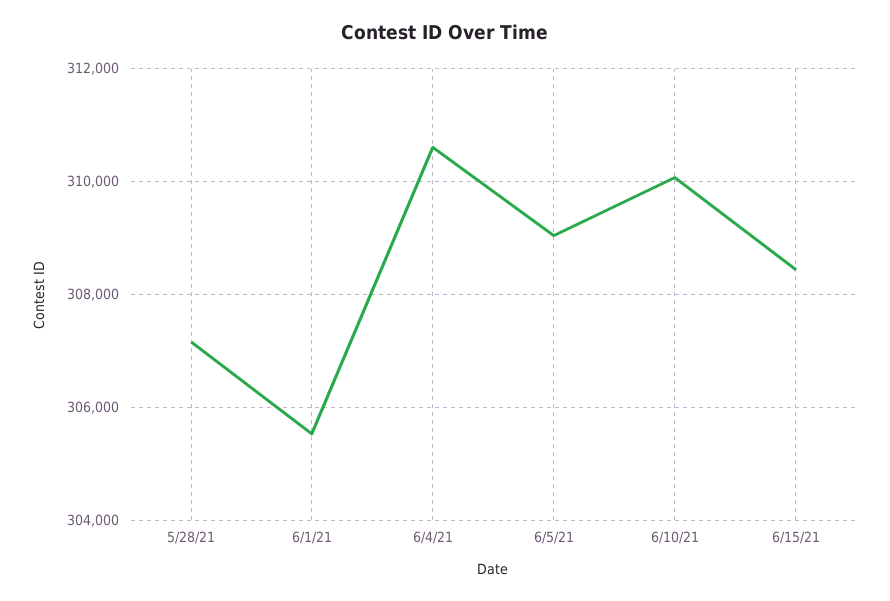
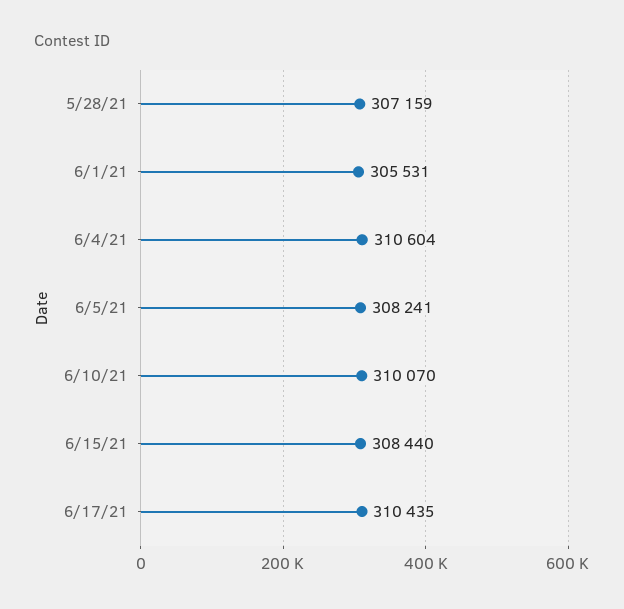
6/5/21: 309000 -> 308241
6/17/21: none -> 310435

